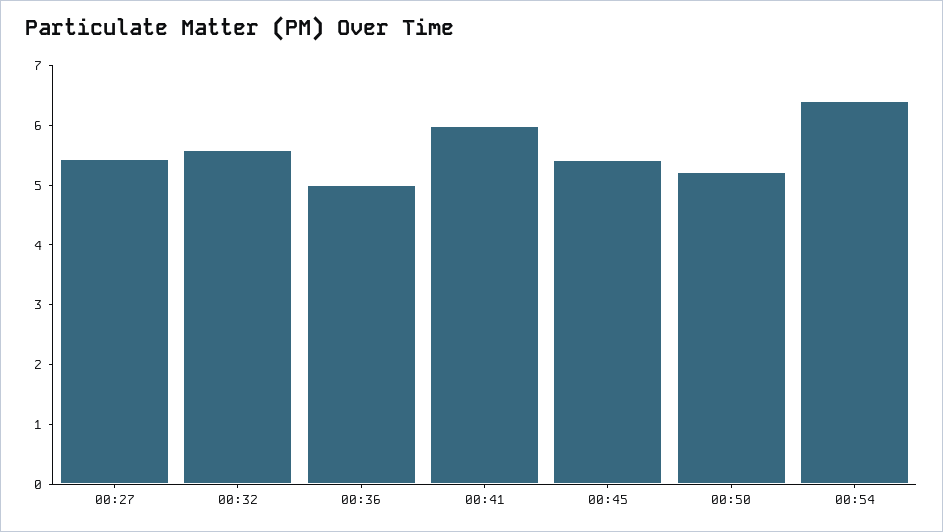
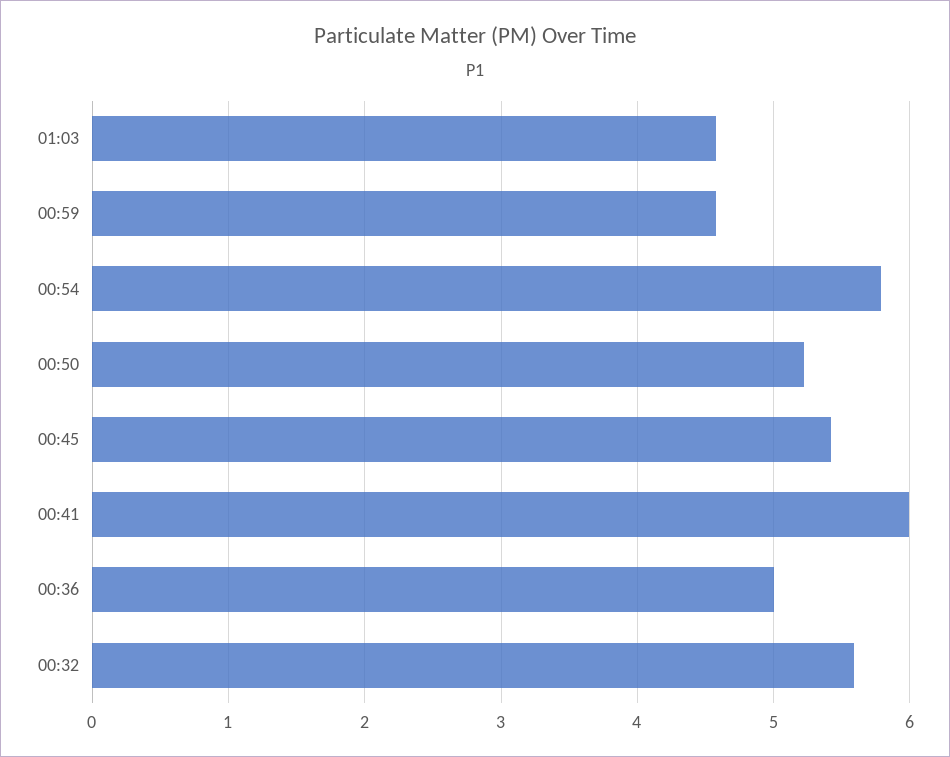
00:27: 5.4 -> none
00:54: 6.4 -> 5.8
01:03: none -> 4.6
00:59: none -> 4.6

